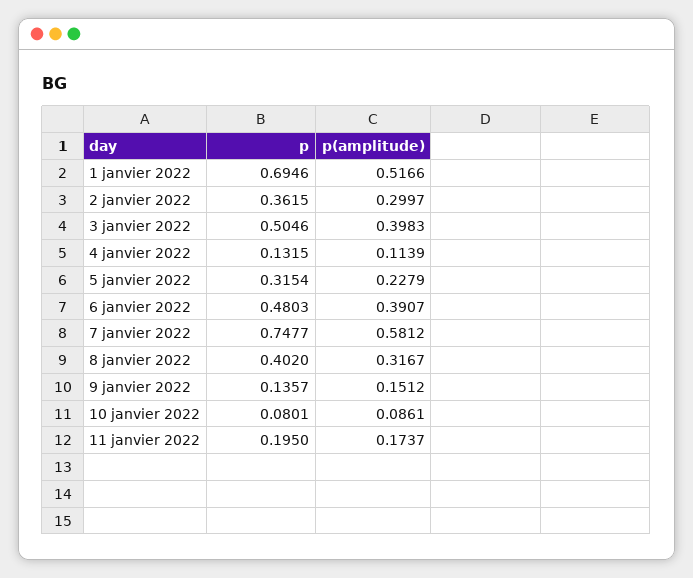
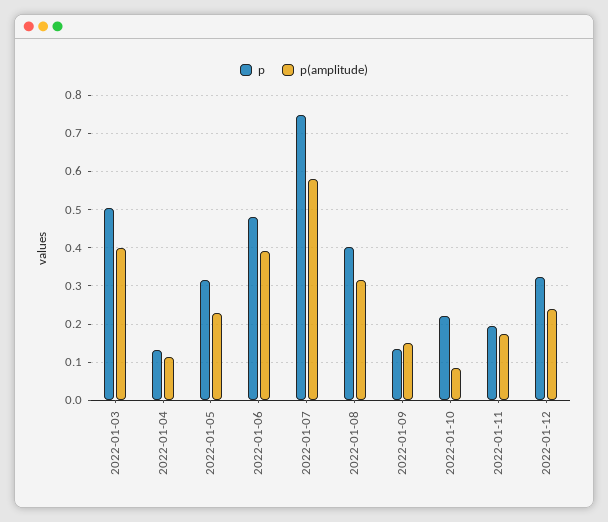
p, 1 janvier 2022: 0.6946 -> none
p(amplitude), 1 janvier 2022: 0.5166 -> none
p, 2 janvier 2022: 0.3615 -> none
p(amplitude), 2 janvier 2022: 0.2997 -> none
p, 10 janvier 2022: 0.0801 -> 0.22
p, 2022-01-12: none -> 0.32
p(amplitude), 2022-01-12: none -> 0.24

